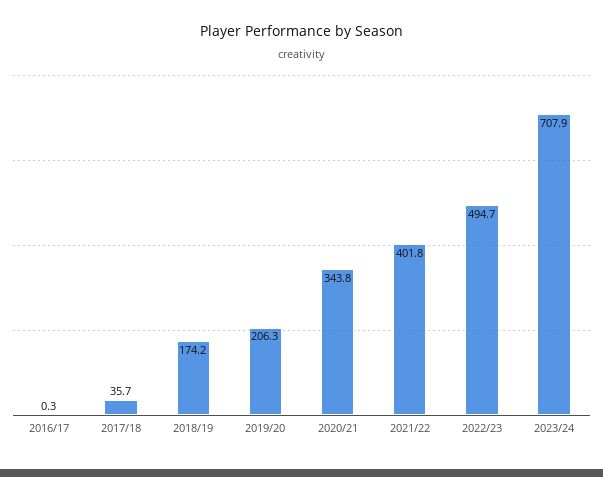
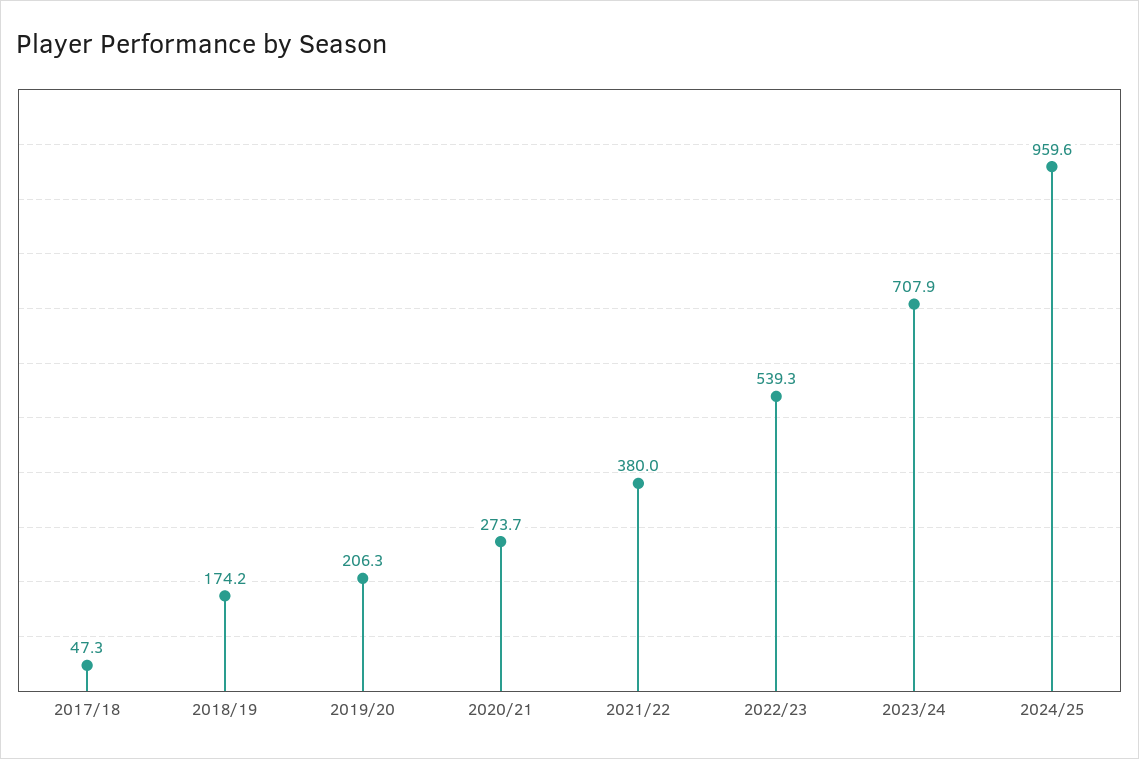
2016/17: 0.3 -> none
2017/18: 35.7 -> 47.3
2020/21: 343.8 -> 273.7
2021/22: 401.8 -> 380
2022/23: 494.7 -> 539.3
2024/25: none -> 959.6

